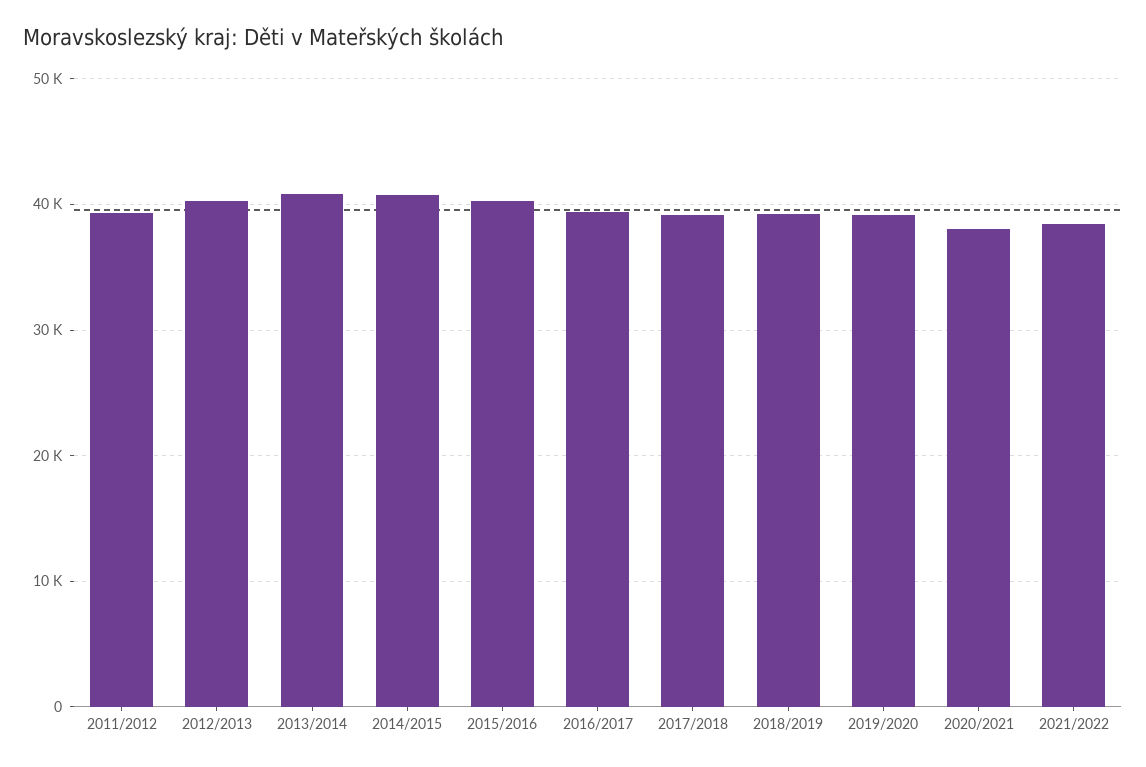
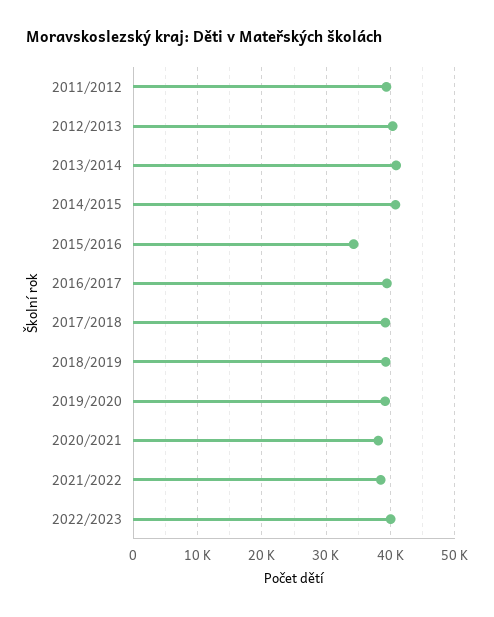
2015/2016: 40000 -> 34000
2022/2023: none -> 40000

